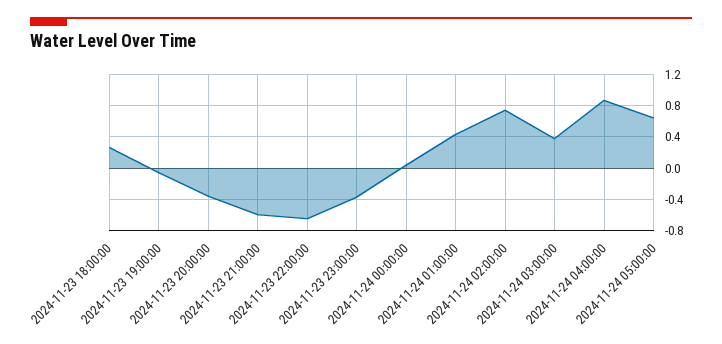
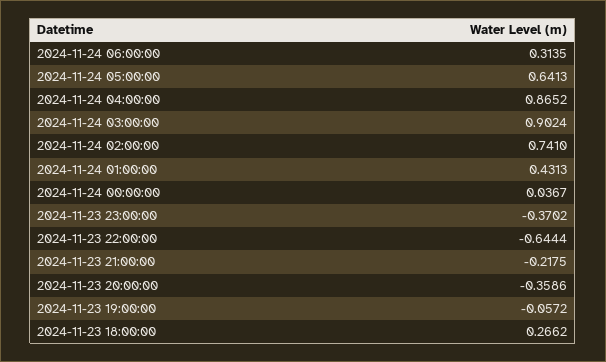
2024-11-23 21:00:00: -0.6 -> -0.2175
2024-11-24 03:00:00: 0.4 -> 0.9024
2024-11-24 06:00:00: none -> 0.3135

